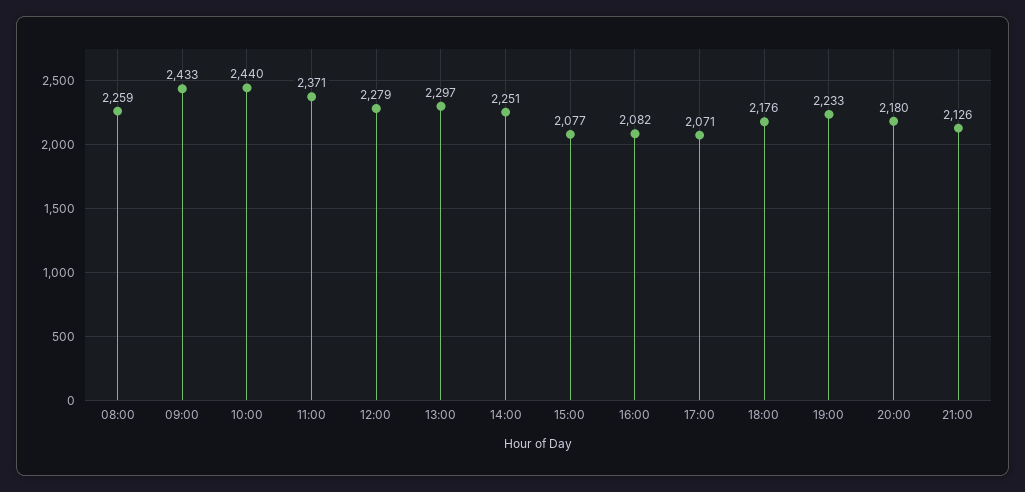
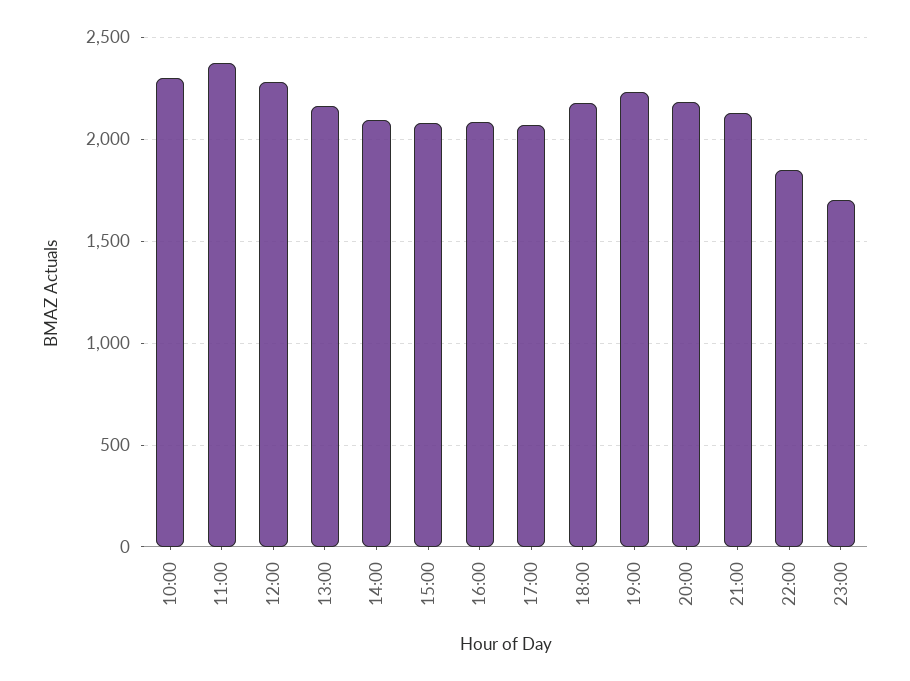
08:00: 2259 -> none
09:00: 2433 -> none
10:00: 2440 -> 2300
13:00: 2297 -> 2150
14:00: 2251 -> 2100
22:00: none -> 1850
23:00: none -> 1700

